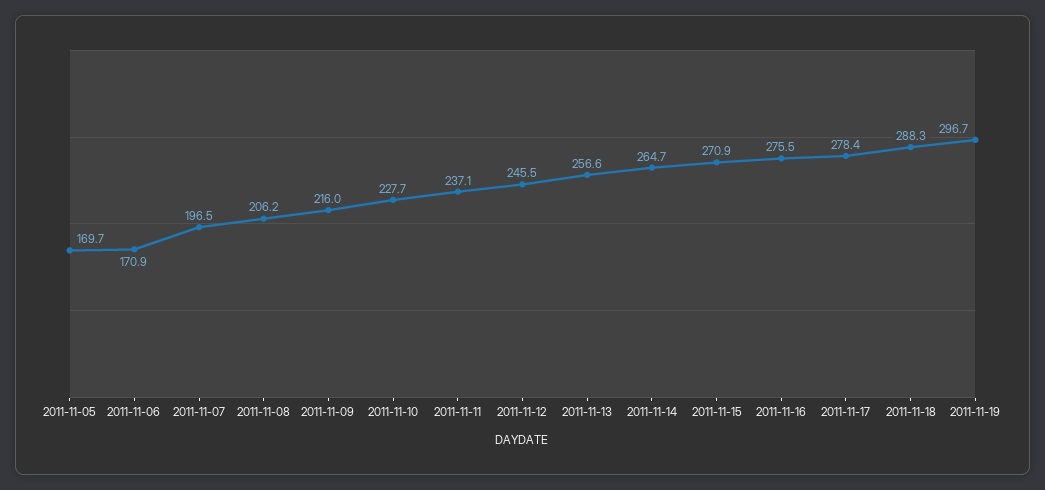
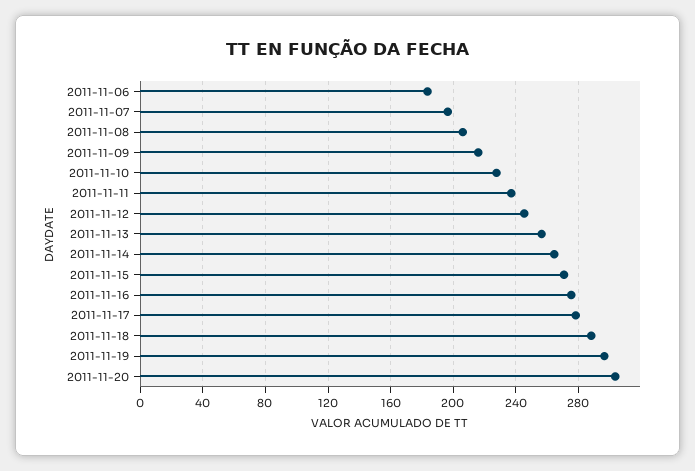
2011-11-05: 169.7 -> none
2011-11-06: 170.9 -> 185
2011-11-20: none -> 305

